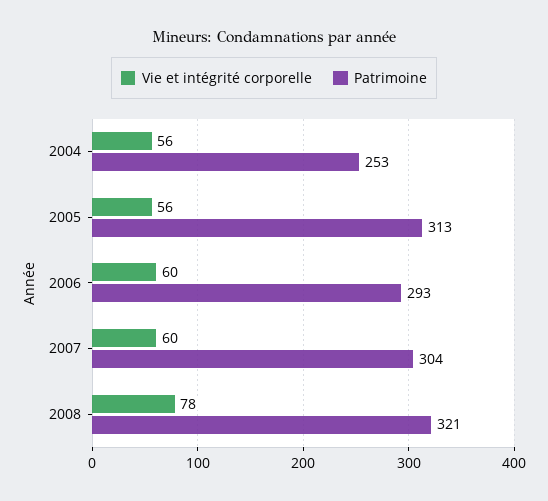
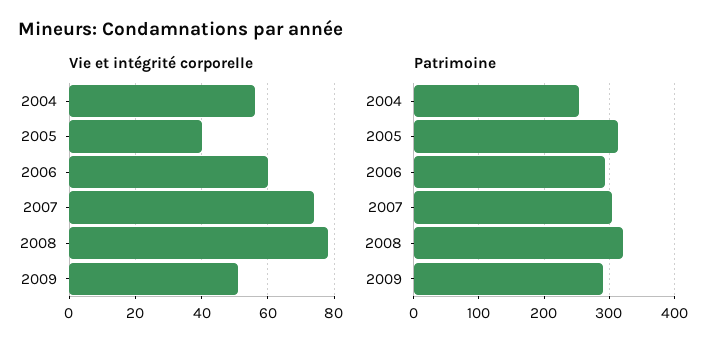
Vie et intégrité corporelle, 2005: 56 -> 40
Vie et intégrité corporelle, 2007: 60 -> 75
Vie et intégrité corporelle, 2009: none -> 50
Patrimoine, 2009: none -> 290

